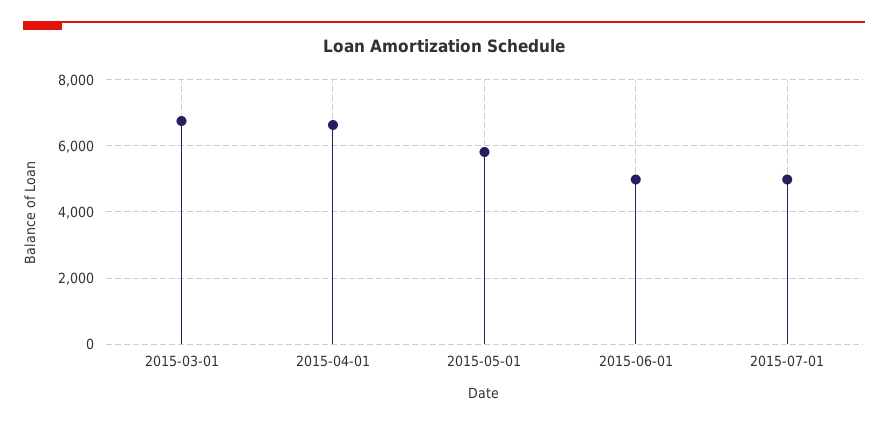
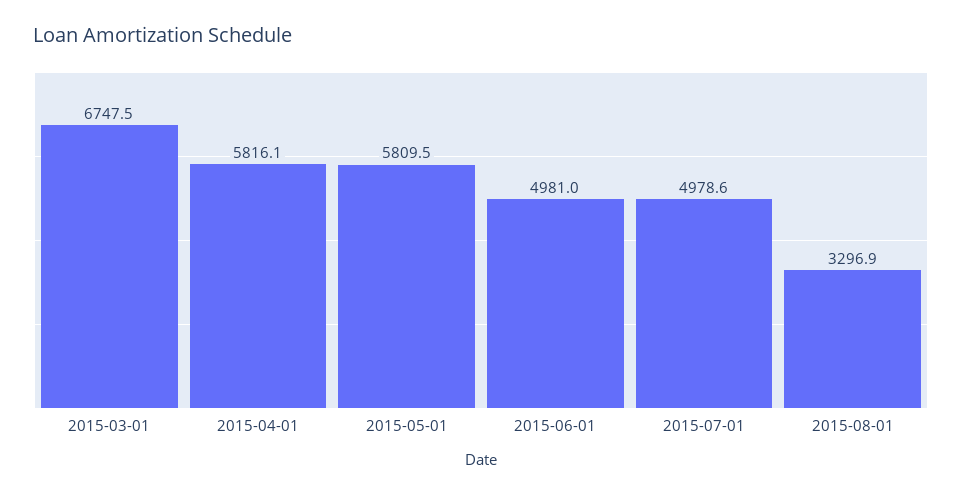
2015-04-01: 6600 -> 5816.1
2015-08-01: none -> 3296.9

